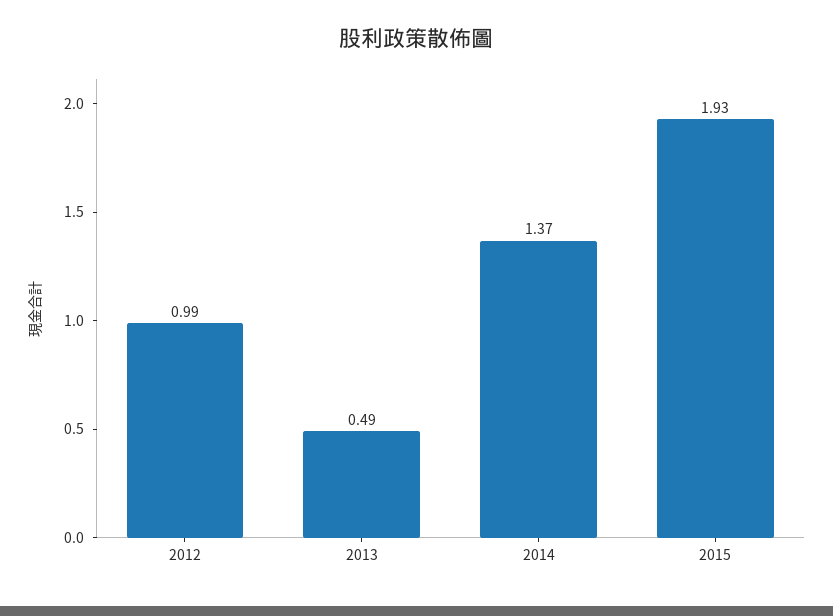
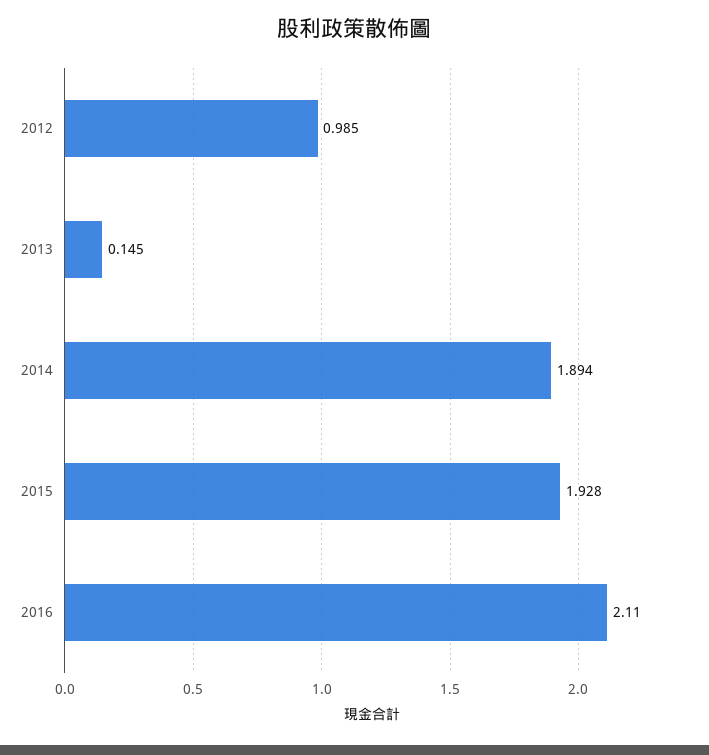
2013: 0.49 -> 0.145
2014: 1.37 -> 1.894
2016: none -> 2.11

